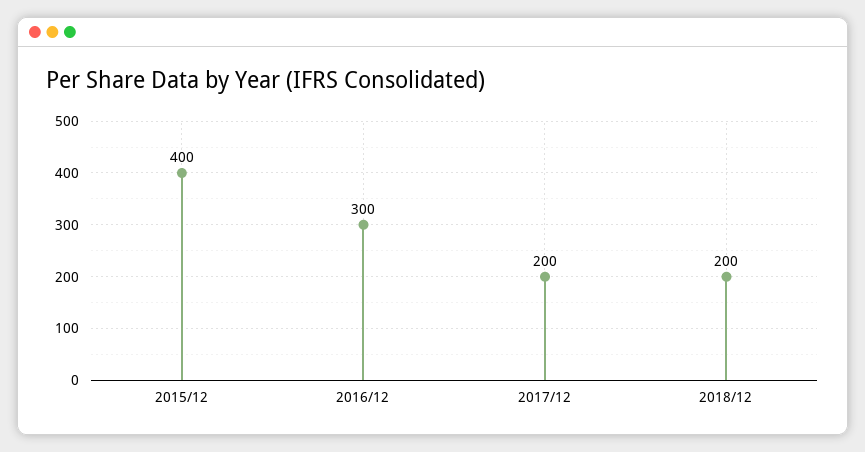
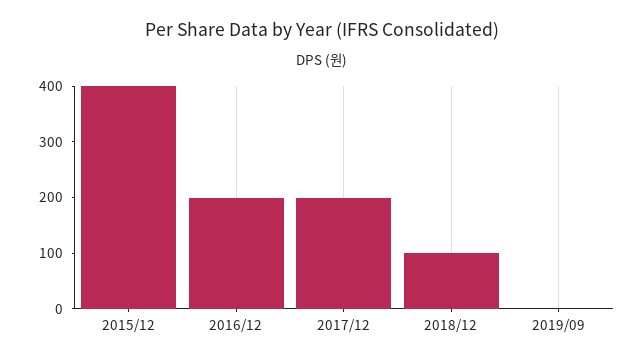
2016/12: 300 -> 200
2018/12: 200 -> 100
2019/09: none -> 0

